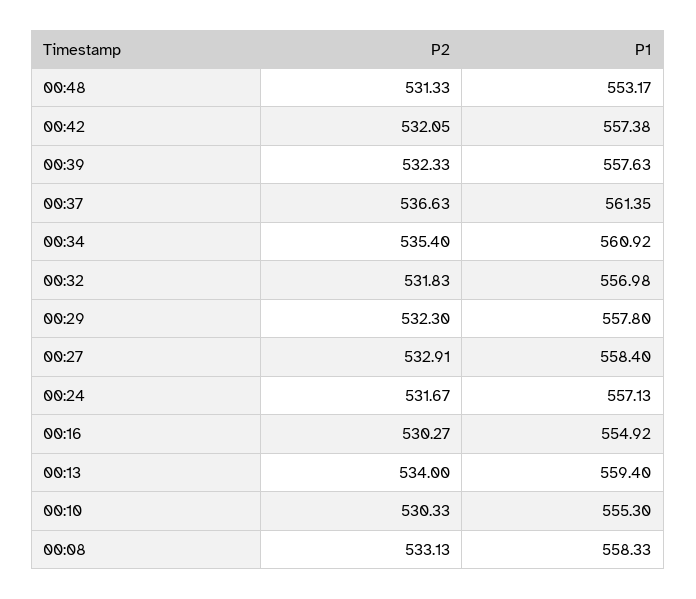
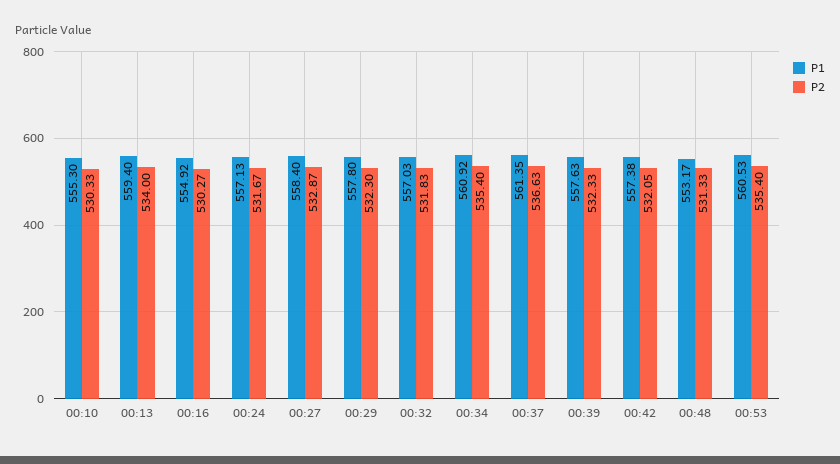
P1, 00:32: 556.98 -> 557.03
P2, 00:27: 532.91 -> 532.87
P2, 00:08: 533.13 -> none
P1, 00:08: 558.33 -> none
P1, 00:53: none -> 560.53
P2, 00:53: none -> 535.4

